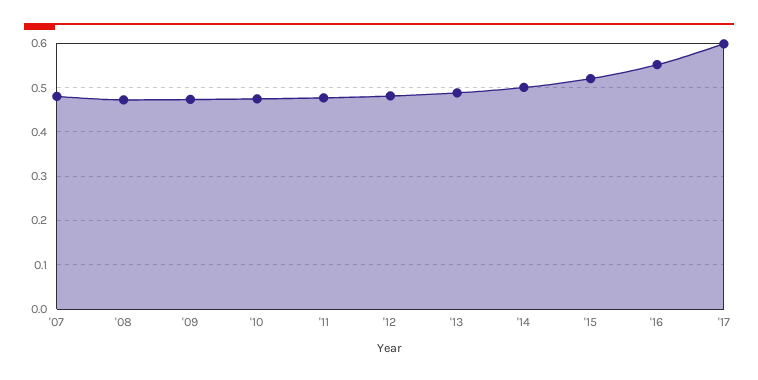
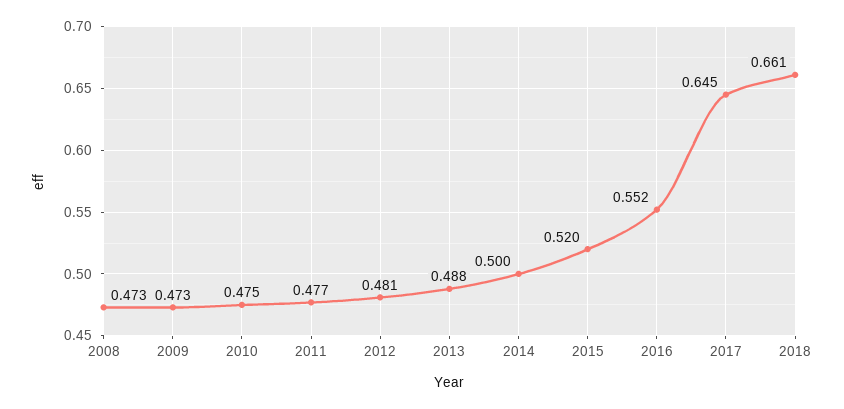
'07: 0.48 -> none
'17: 0.6 -> 0.645
2018: none -> 0.661

